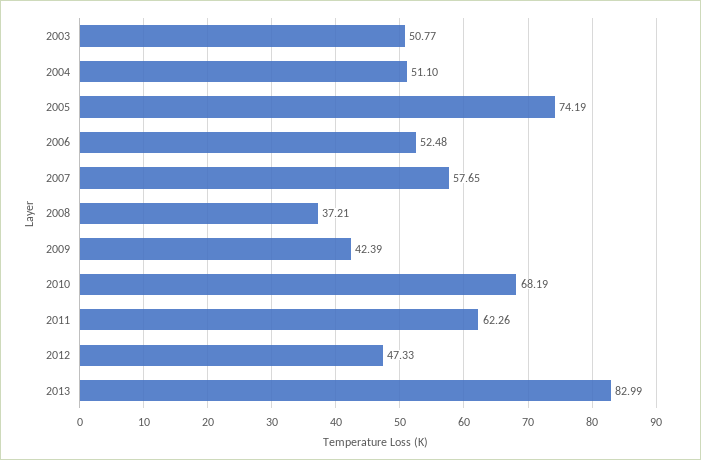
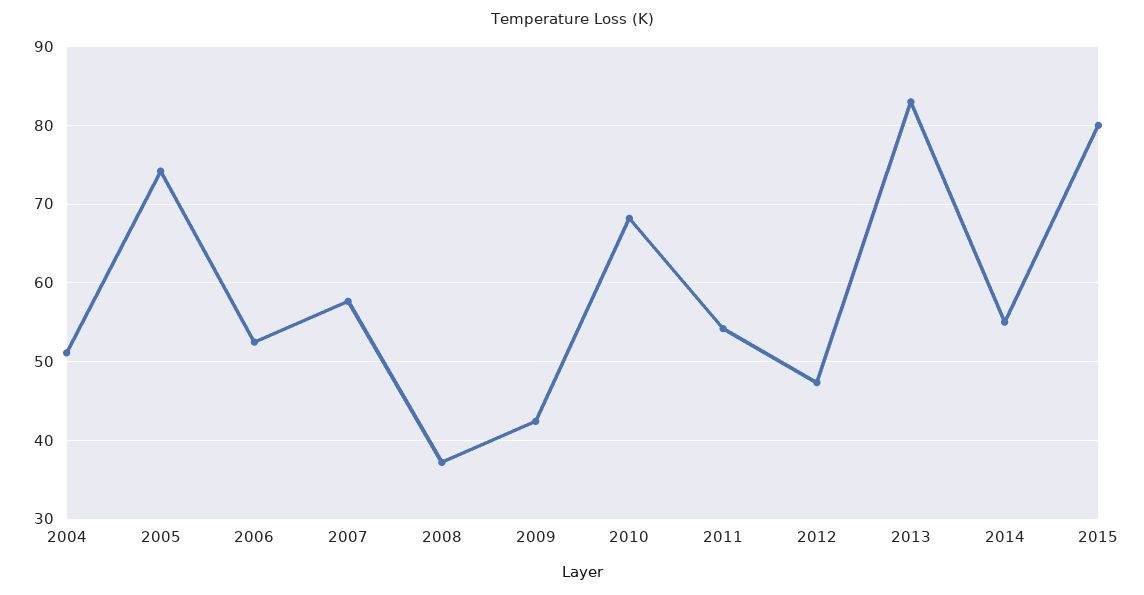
2003: 50.77 -> none
2011: 62.26 -> 54
2014: none -> 55
2015: none -> 80

